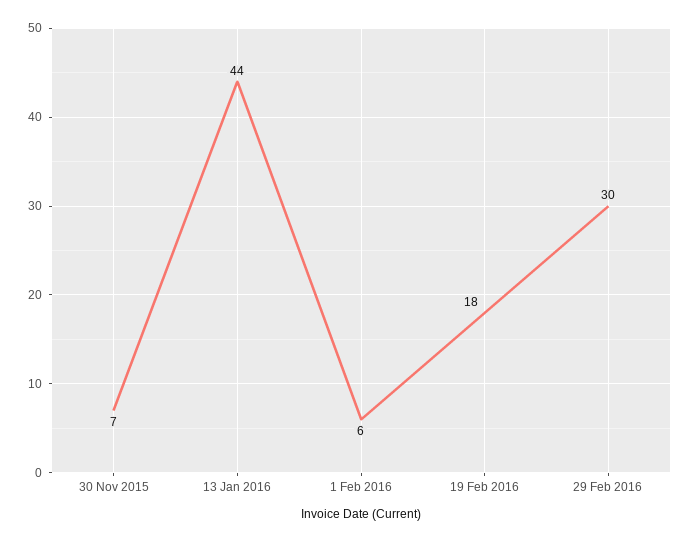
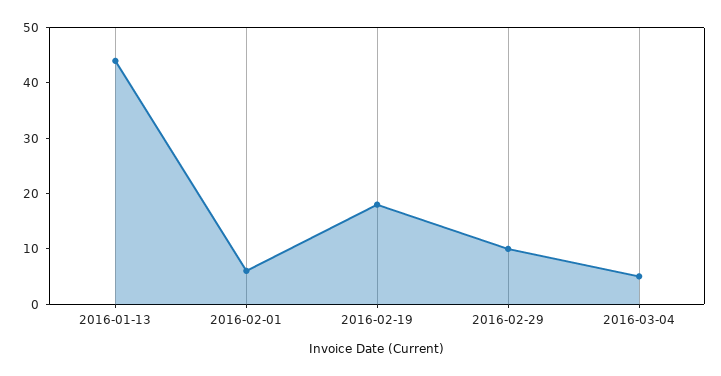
30 Nov 2015: 7 -> none
29 Feb 2016: 30 -> 10
2016-03-04: none -> 5

